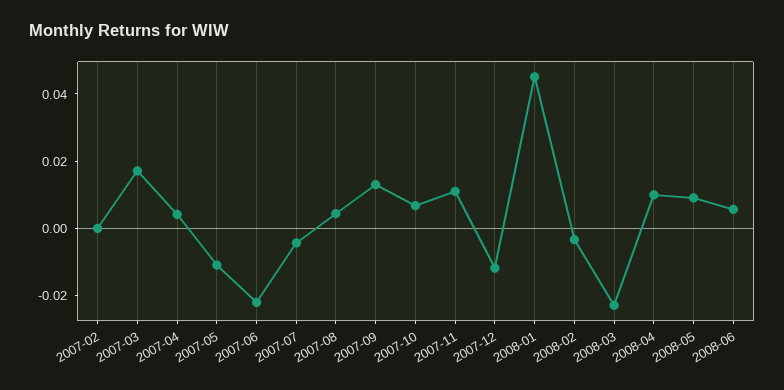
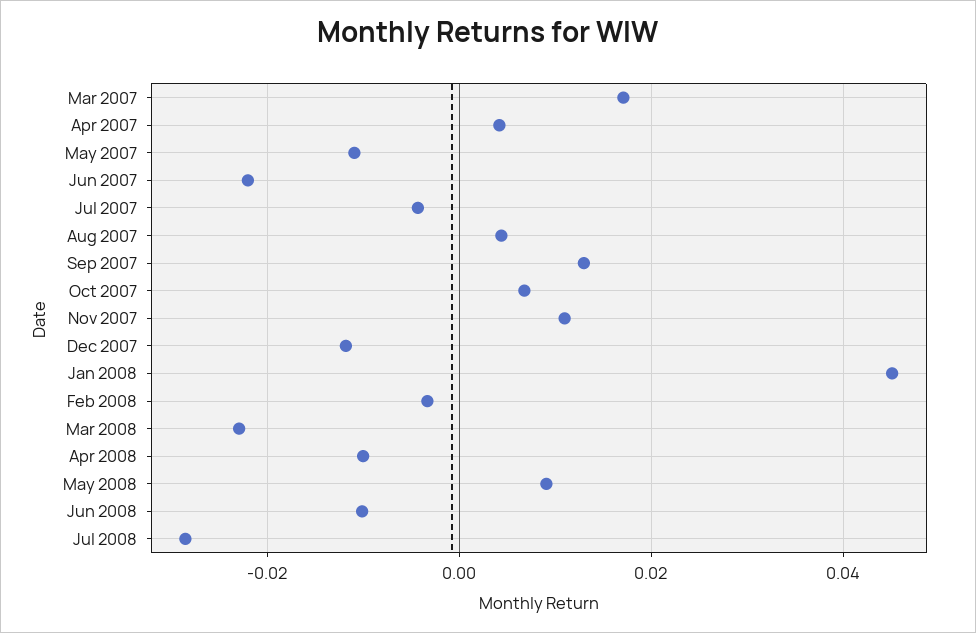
2007-02: 0 -> none
2008-04: 0.01 -> -0.01
2008-06: 0.005 -> -0.01
Jul 2008: none -> -0.028

